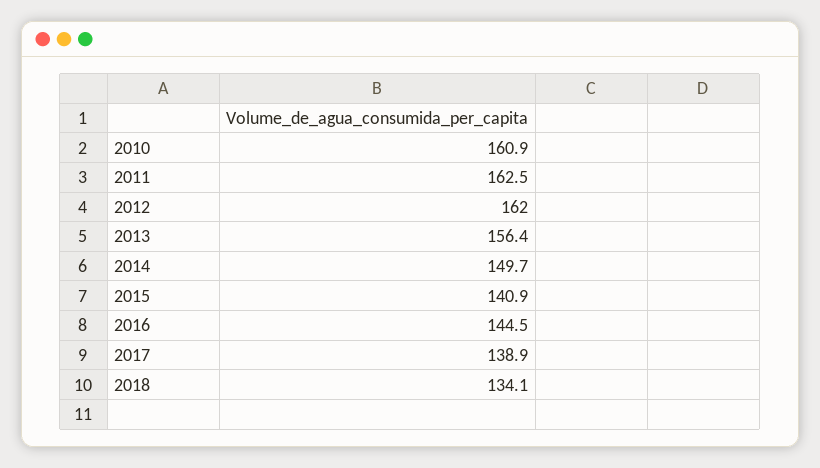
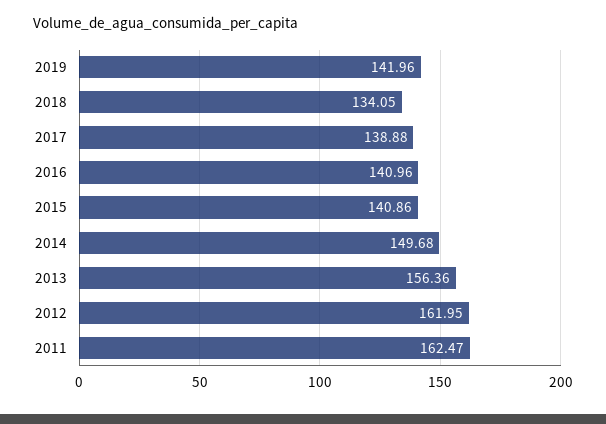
2010: 160.9 -> none
2016: 144.5 -> 140.96
2019: none -> 141.96

